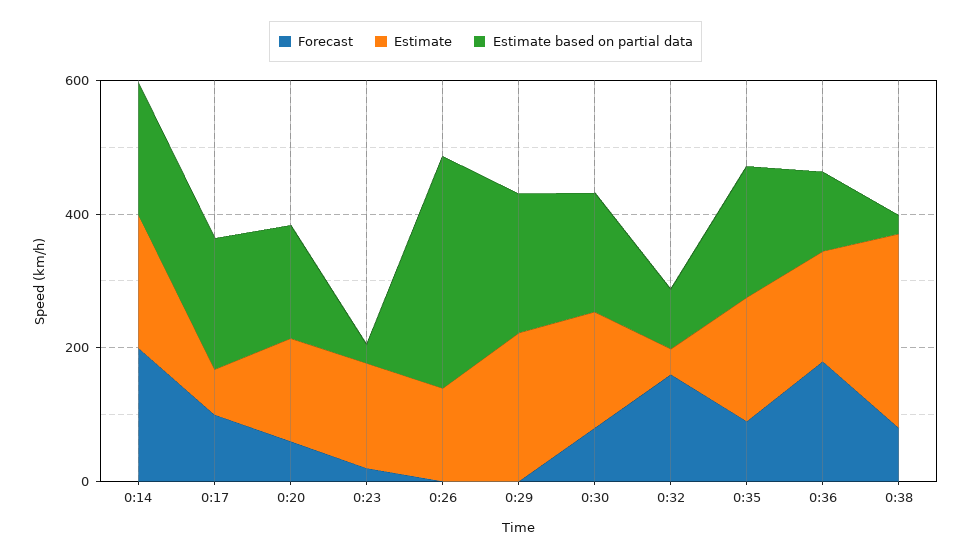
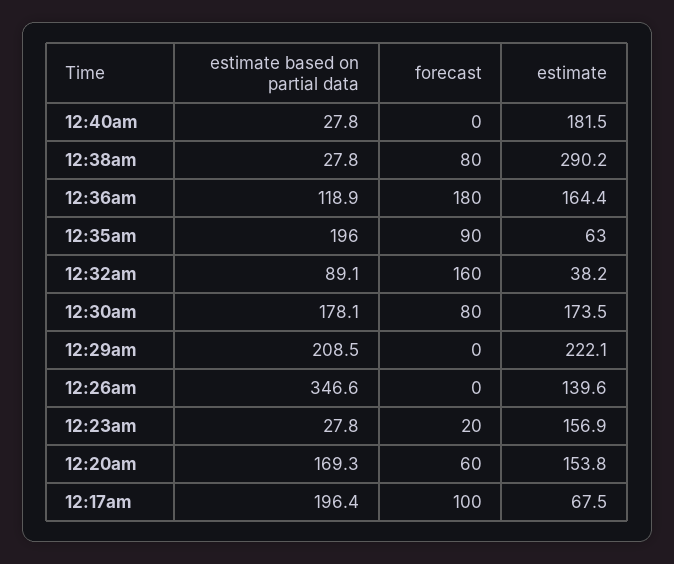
Forecast, 0:14: 200 -> none
Estimate, 0:14: 200 -> none
Estimate based on partial data, 0:14: 200 -> none
Estimate, 0:35: 200 -> 63
Estimate based on partial data, 12:40am: none -> 27.8
Forecast, 12:40am: none -> 0
Estimate, 12:40am: none -> 181.5

